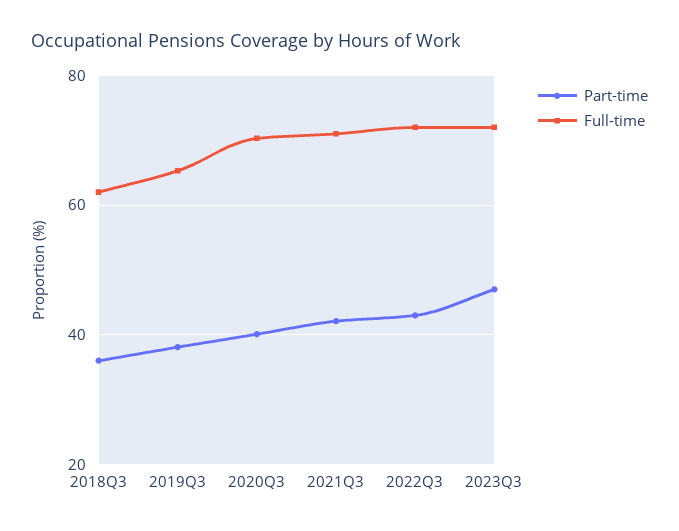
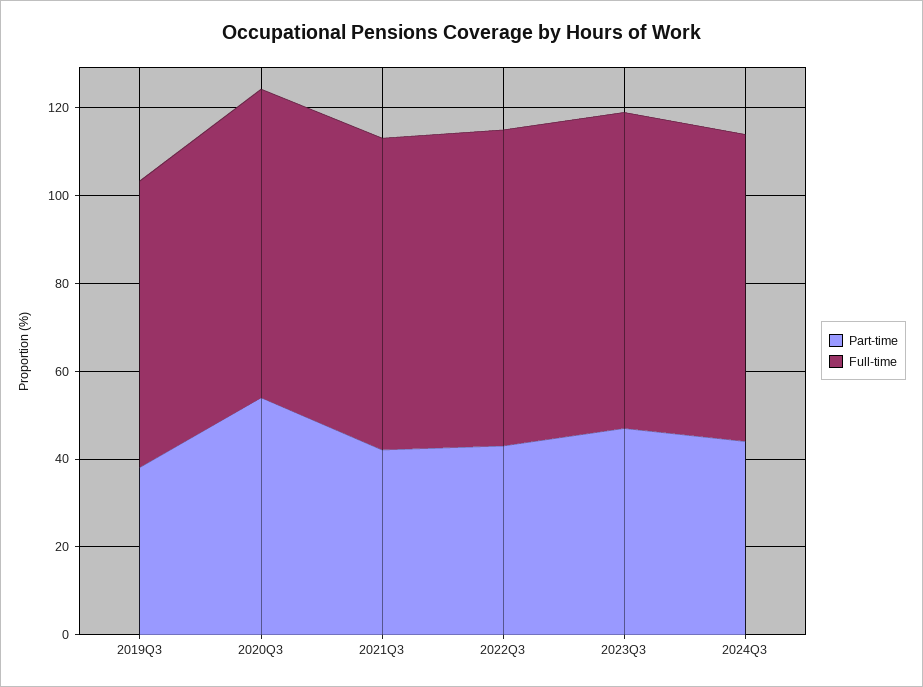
Part-time, 2018Q3: 36 -> none
Full-time, 2018Q3: 62 -> none
Part-time, 2020Q3: 40 -> 55
Part-time, 2024Q3: none -> 45
Full-time, 2024Q3: none -> 70

